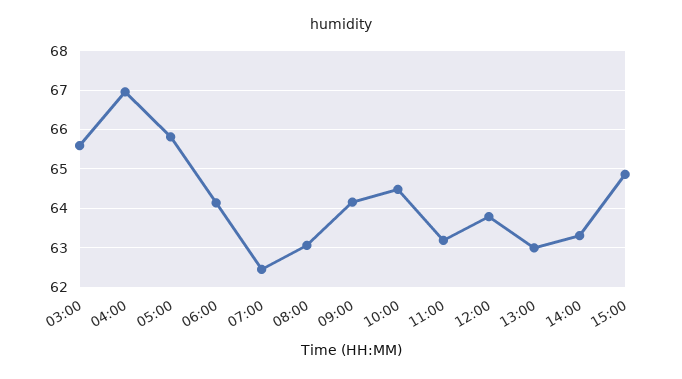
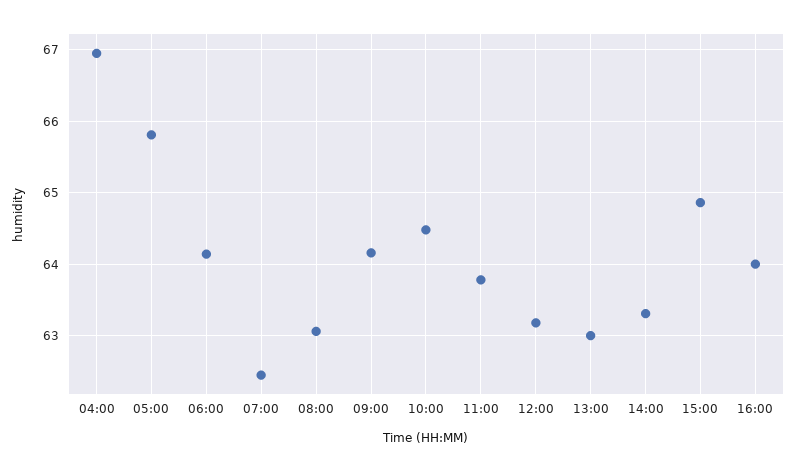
03:00: 65.6 -> none
11:00: 63.2 -> 63.8
12:00: 63.8 -> 63.2
16:00: none -> 64

